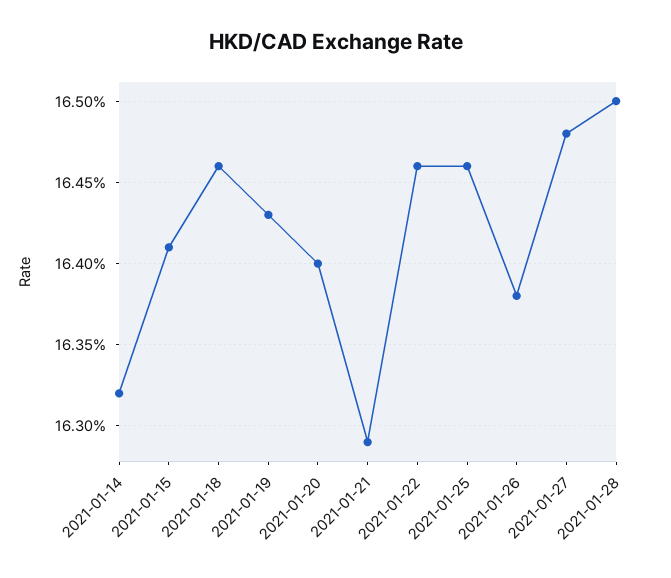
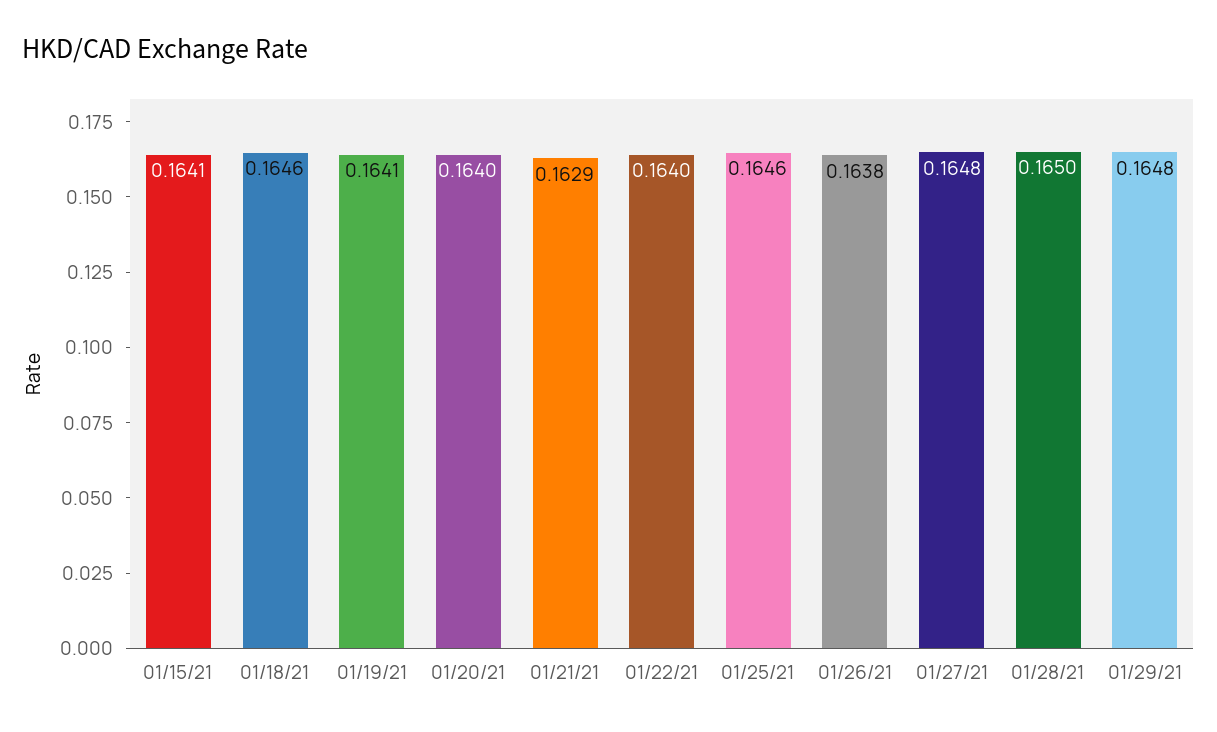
2021-01-14: 0.1632 -> none
2021-01-19: 0.1643 -> 0.1641
2021-01-22: 0.1646 -> 0.164
01/29/21: none -> 0.1648

